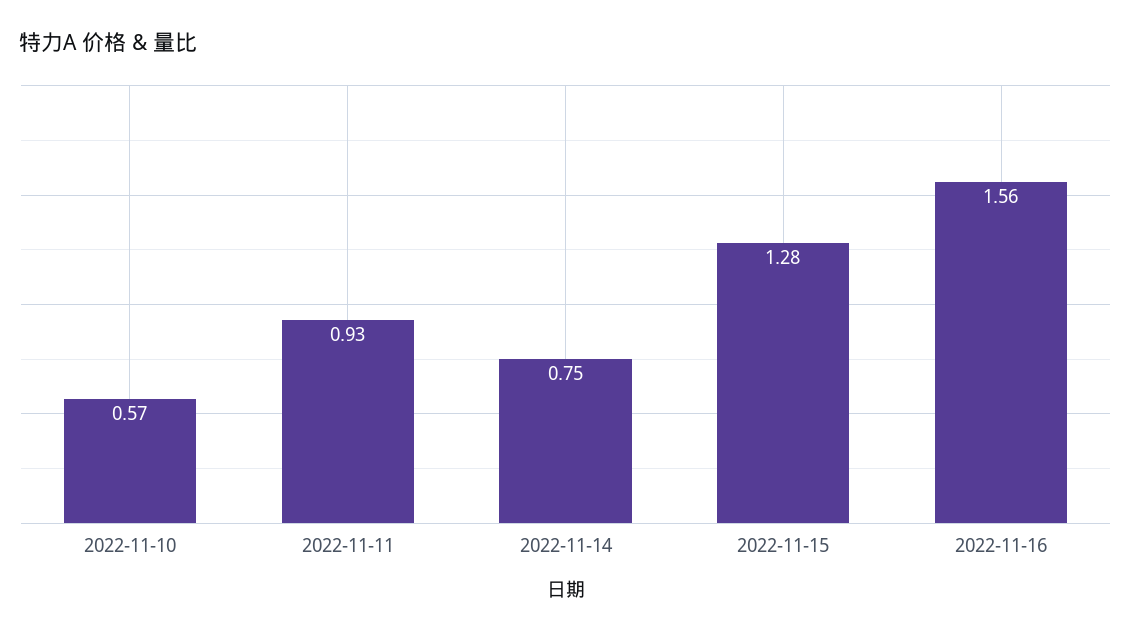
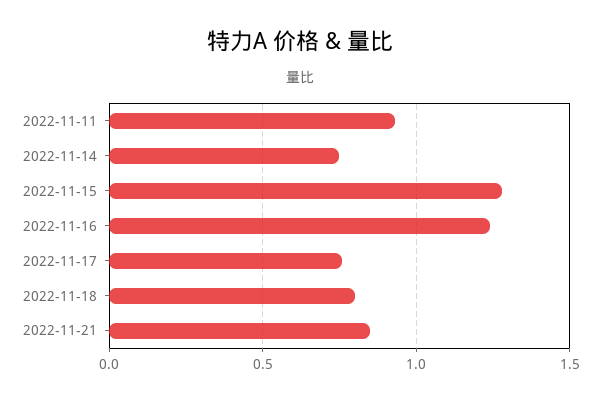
2022-11-10: 0.57 -> none
2022-11-16: 1.56 -> 1.25
2022-11-17: none -> 0.75
2022-11-18: none -> 0.8
2022-11-21: none -> 0.85

